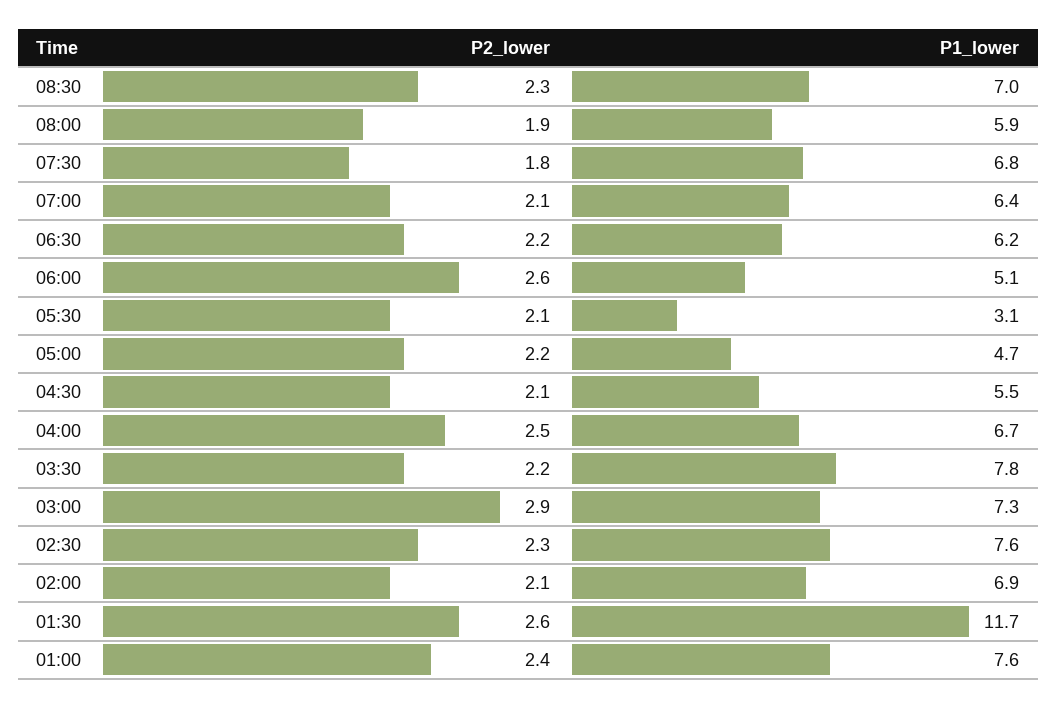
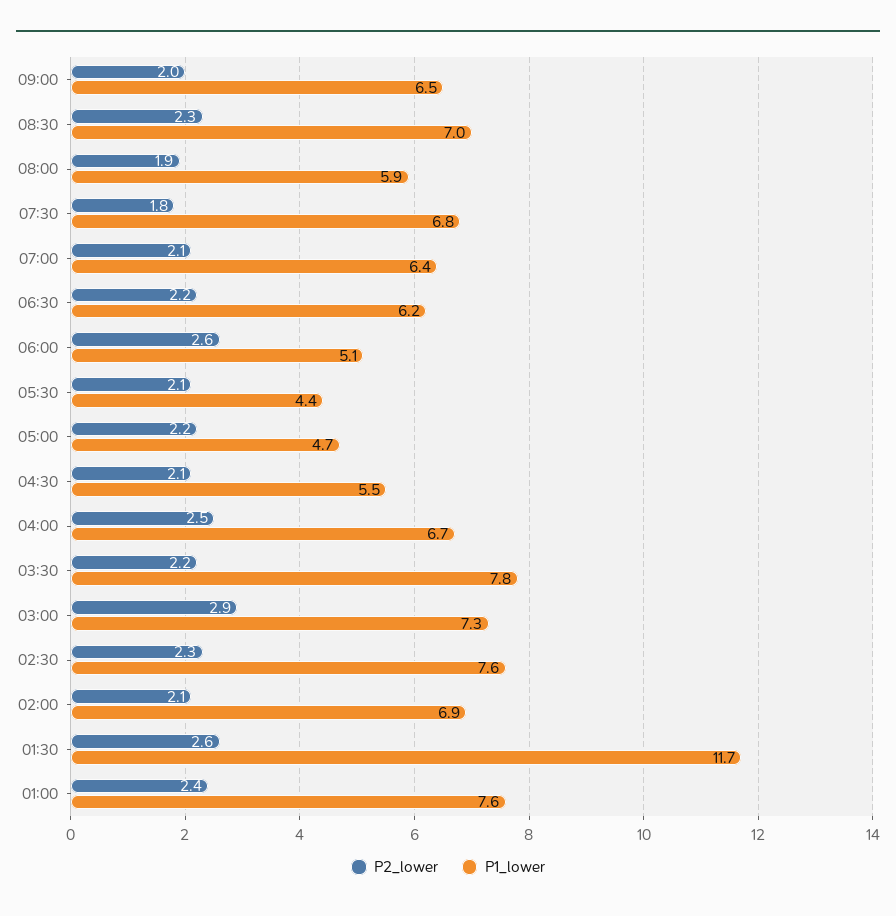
P1_lower, 05:30: 3.1 -> 4.4
P2_lower, 09:00: none -> 2
P1_lower, 09:00: none -> 6.5

